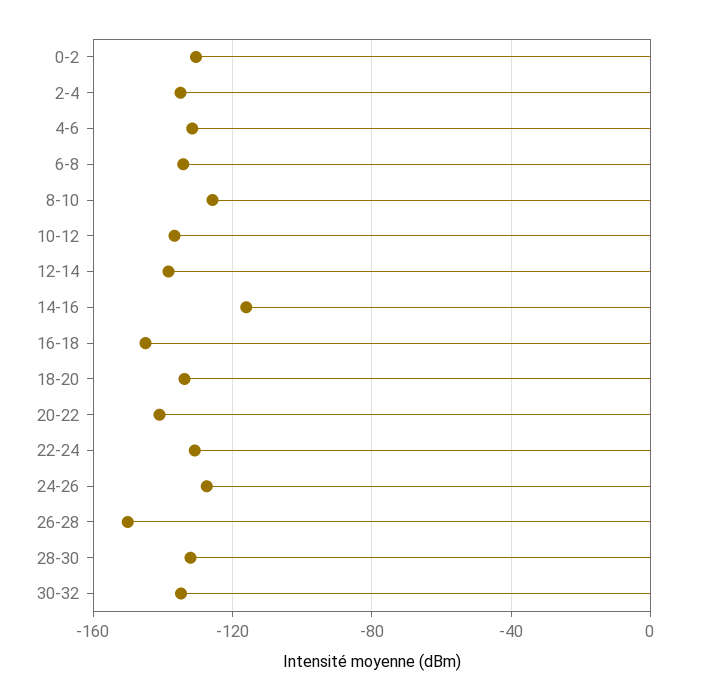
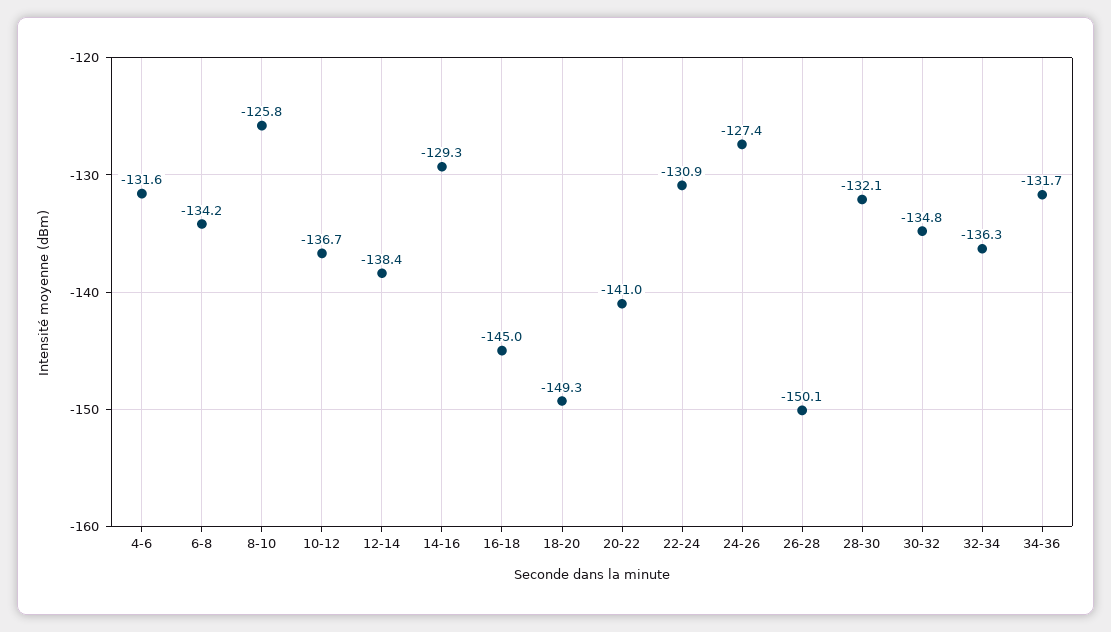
0-2: -130 -> none
2-4: -135 -> none
14-16: -115 -> -129.3
18-20: -135 -> -149.3
32-34: none -> -136.3
34-36: none -> -131.7

